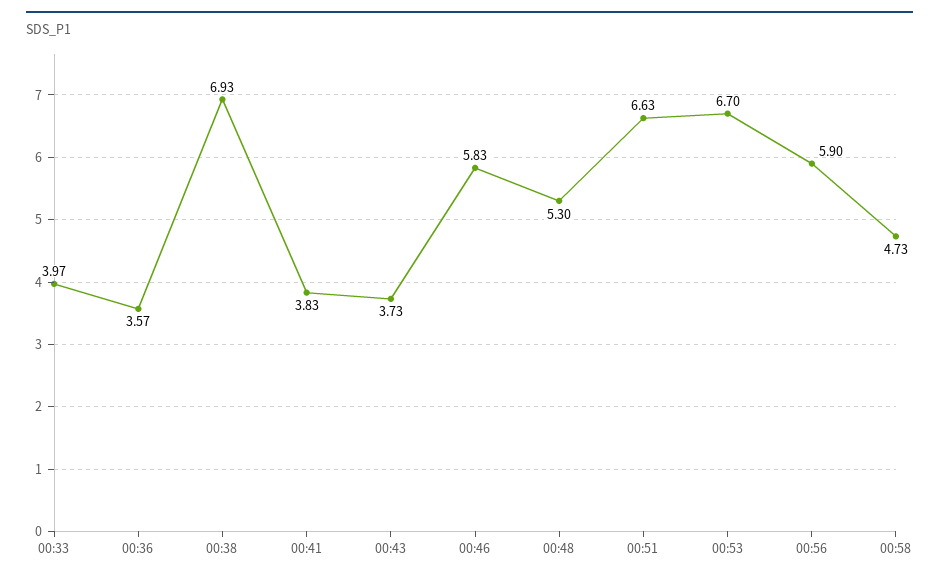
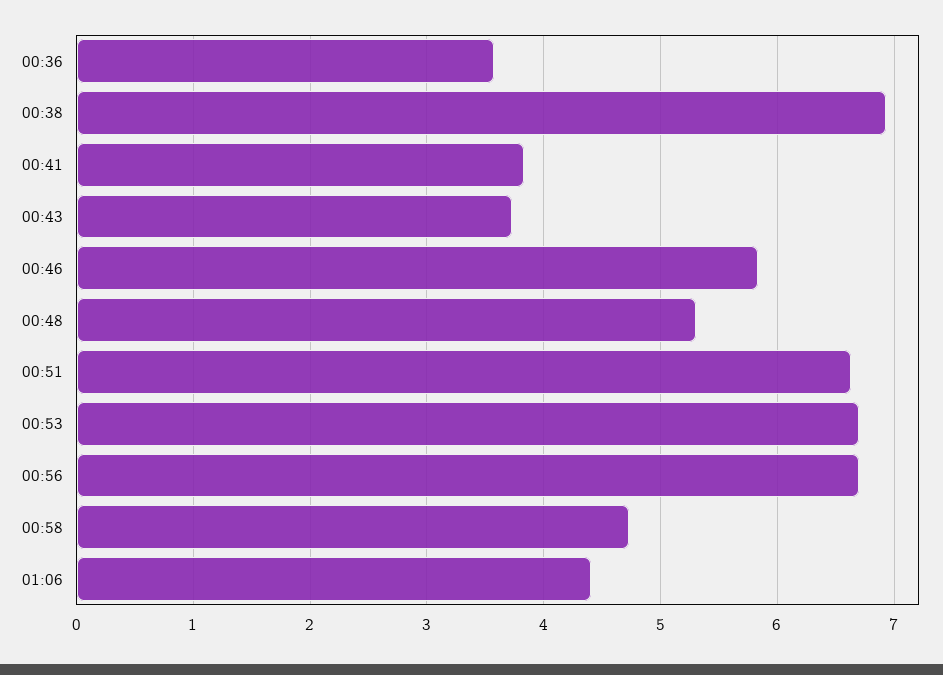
00:33: 3.97 -> none
00:56: 5.9 -> 6.7
01:06: none -> 4.4

